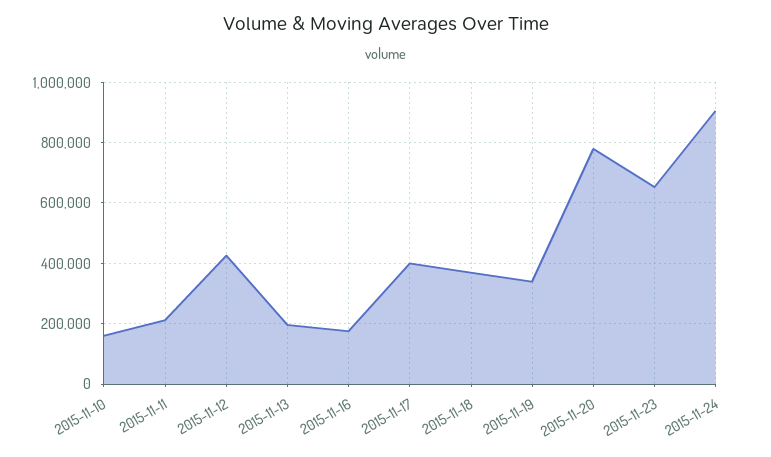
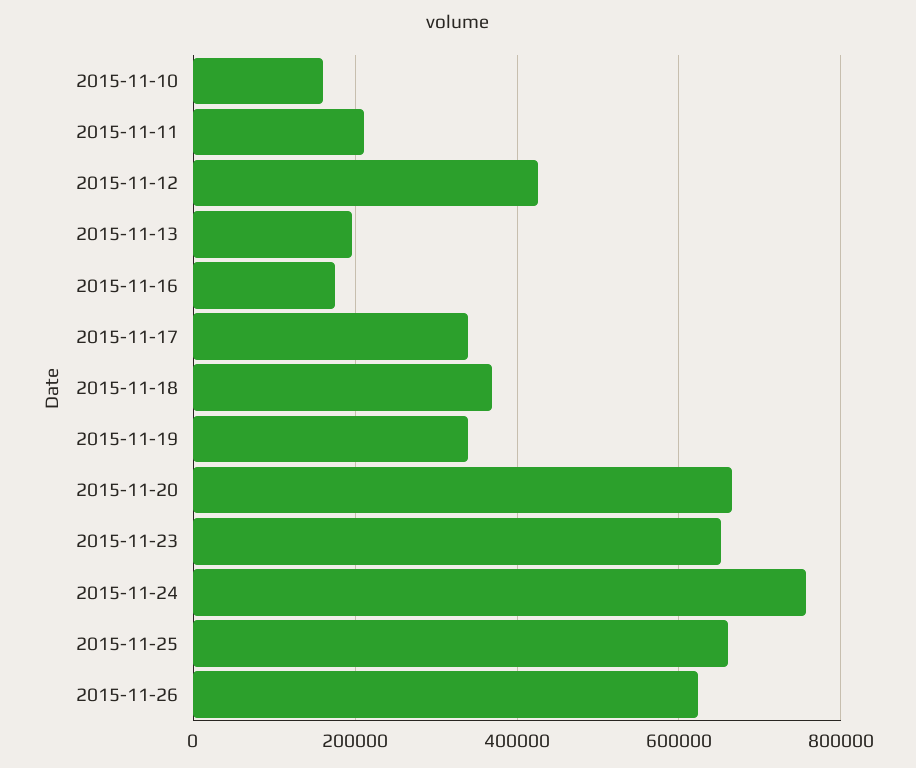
2015-11-17: 400000 -> 340000
2015-11-20: 780000 -> 660000
2015-11-24: 900000 -> 760000
2015-11-25: none -> 660000
2015-11-26: none -> 620000

